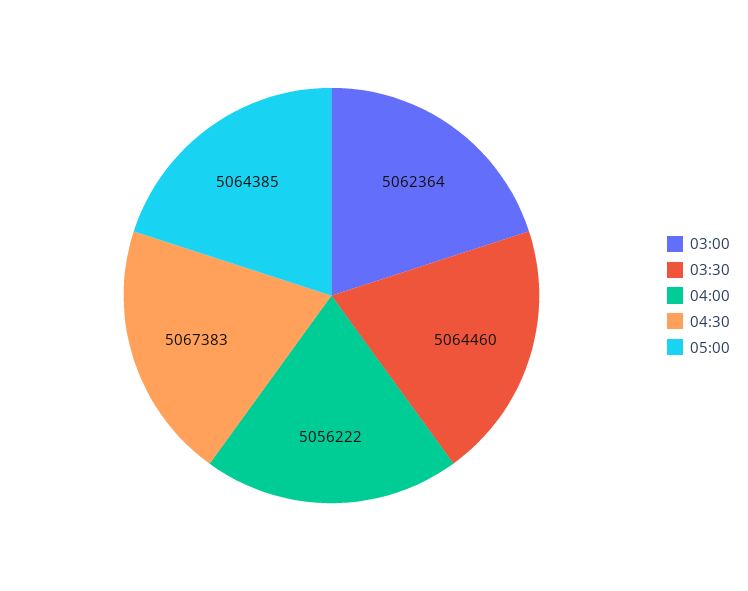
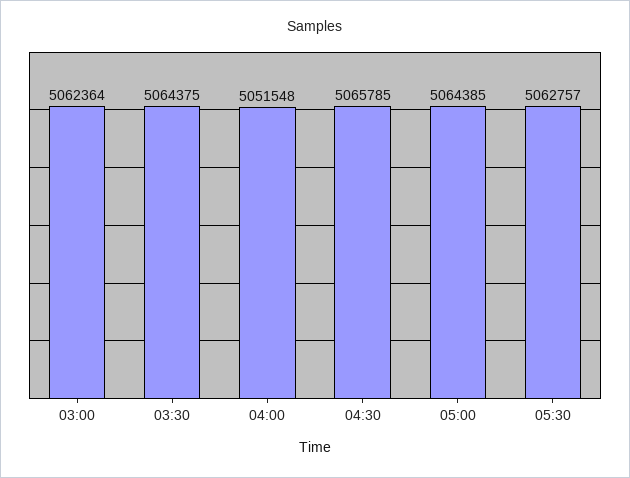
03:30: 5064460 -> 5064375
04:00: 5056222 -> 5051548
04:30: 5067383 -> 5065785
05:30: none -> 5062757

